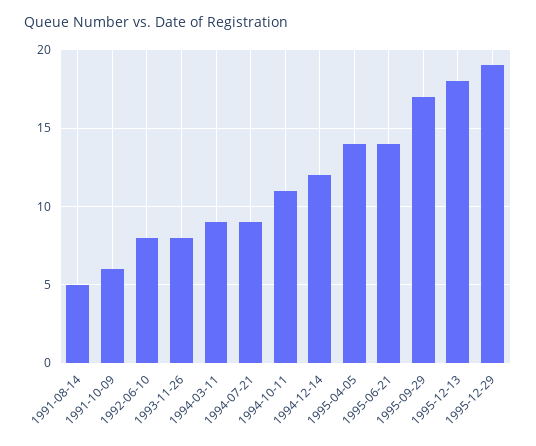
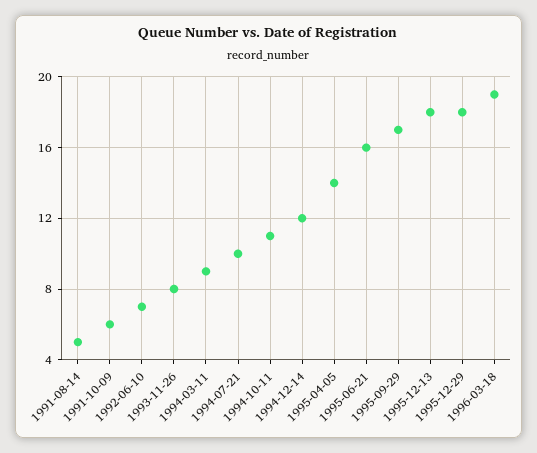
1992-06-10: 8 -> 7
1994-07-21: 9 -> 10
1995-06-21: 14 -> 16
1995-12-29: 19 -> 18
1996-03-18: none -> 19

